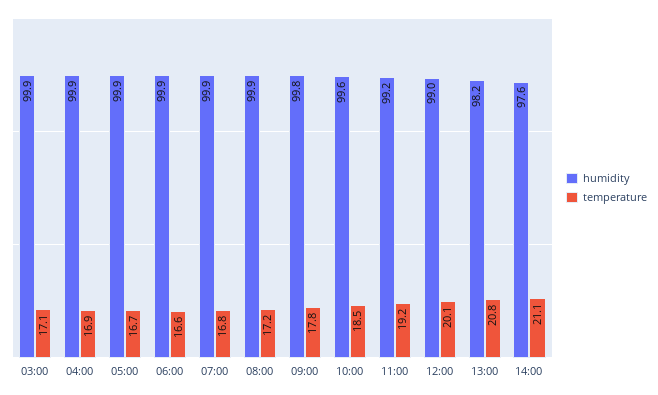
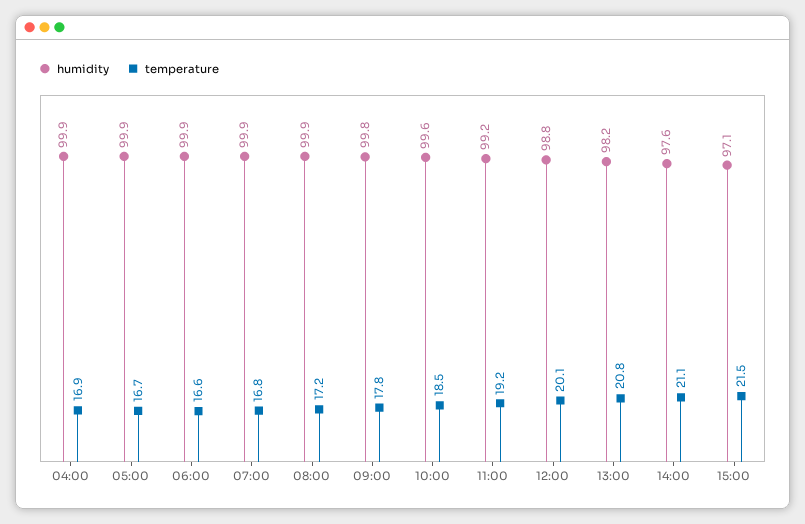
humidity, 03:00: 99.9 -> none
temperature, 03:00: 17.1 -> none
humidity, 12:00: 99 -> 98.8
humidity, 15:00: none -> 97.1
temperature, 15:00: none -> 21.5

